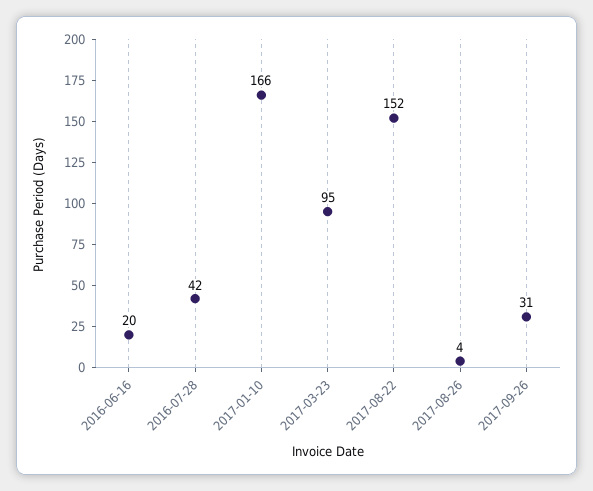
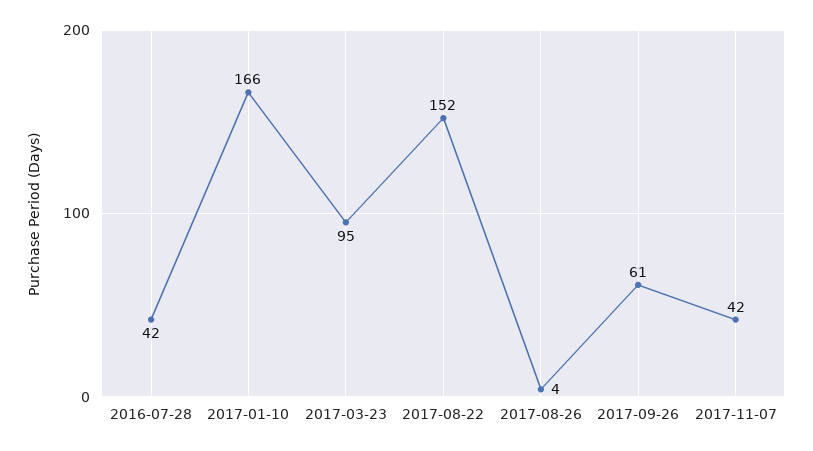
2016-06-16: 20 -> none
2017-09-26: 31 -> 61
2017-11-07: none -> 42

